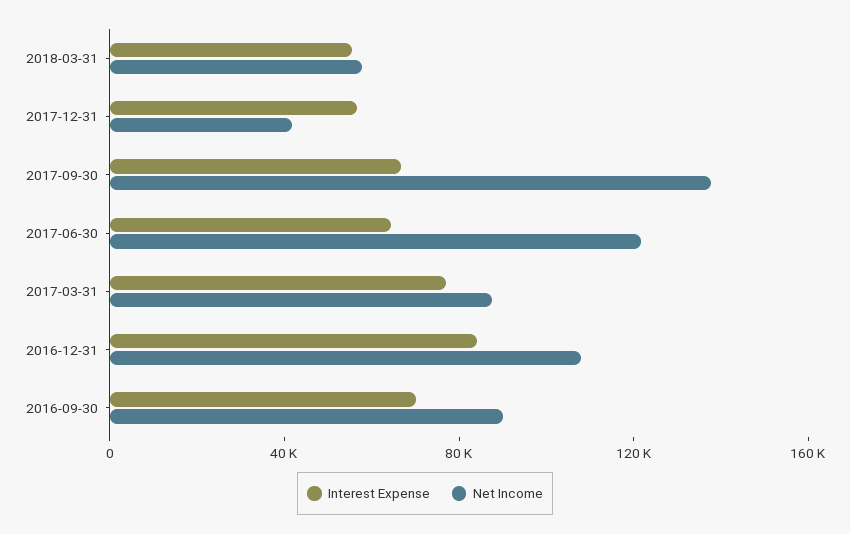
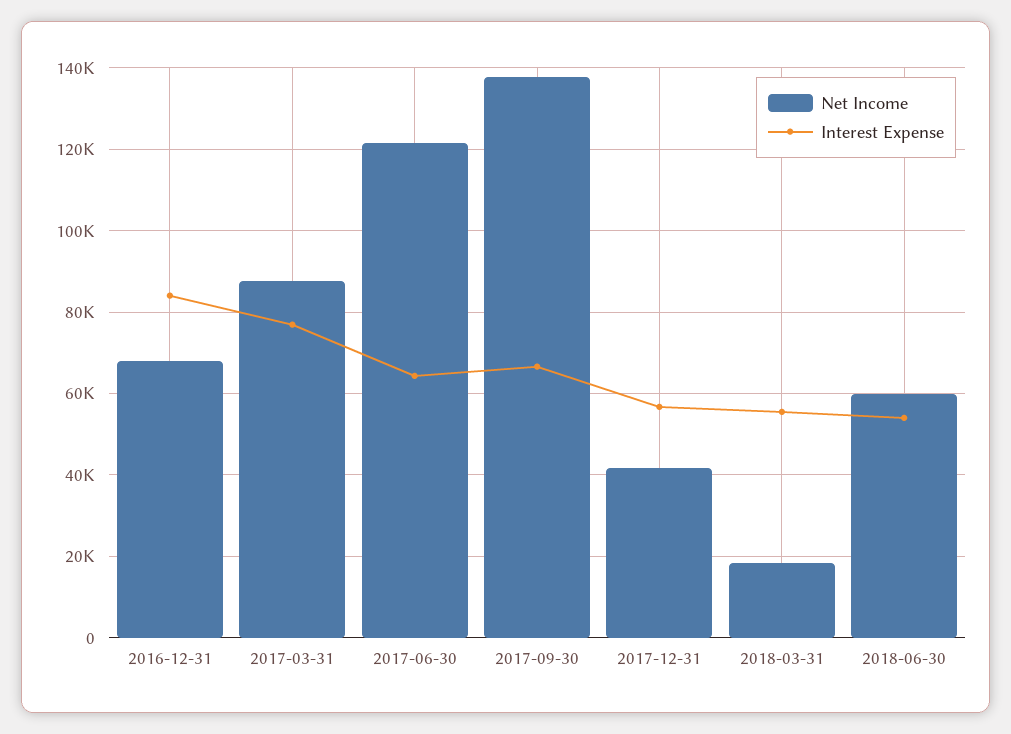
Net Income, 2018-03-31: 60000 -> 18000
Net Income, 2016-12-31: 110000 -> 68000
Interest Expense, 2016-09-30: 70000 -> none
Net Income, 2016-09-30: 90000 -> none
Net Income, 2018-06-30: none -> 60000
Interest Expense, 2018-06-30: none -> 54000

